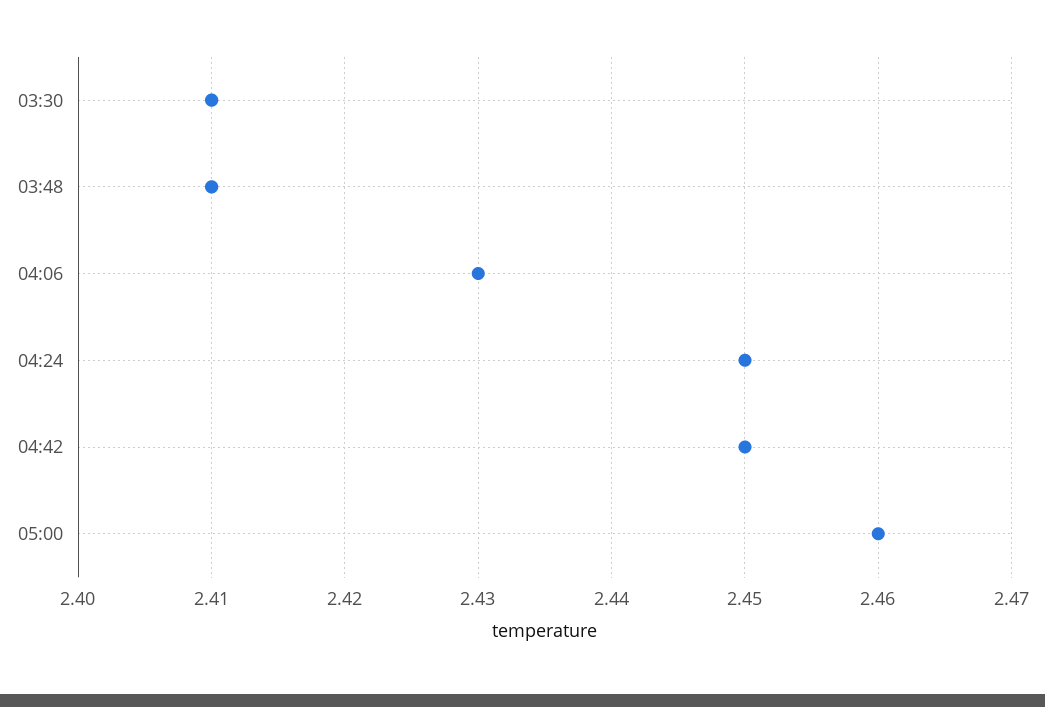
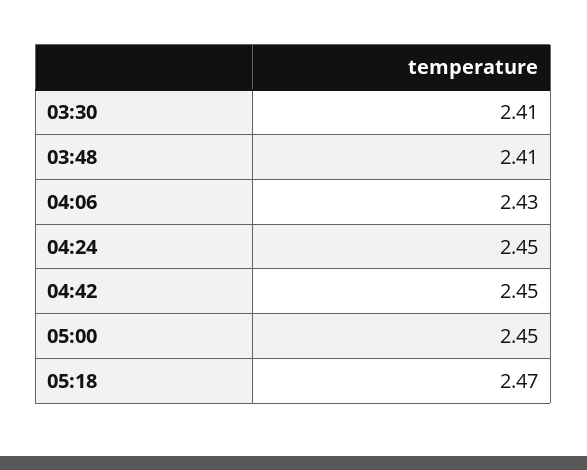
05:00: 2.46 -> 2.45
05:18: none -> 2.47

